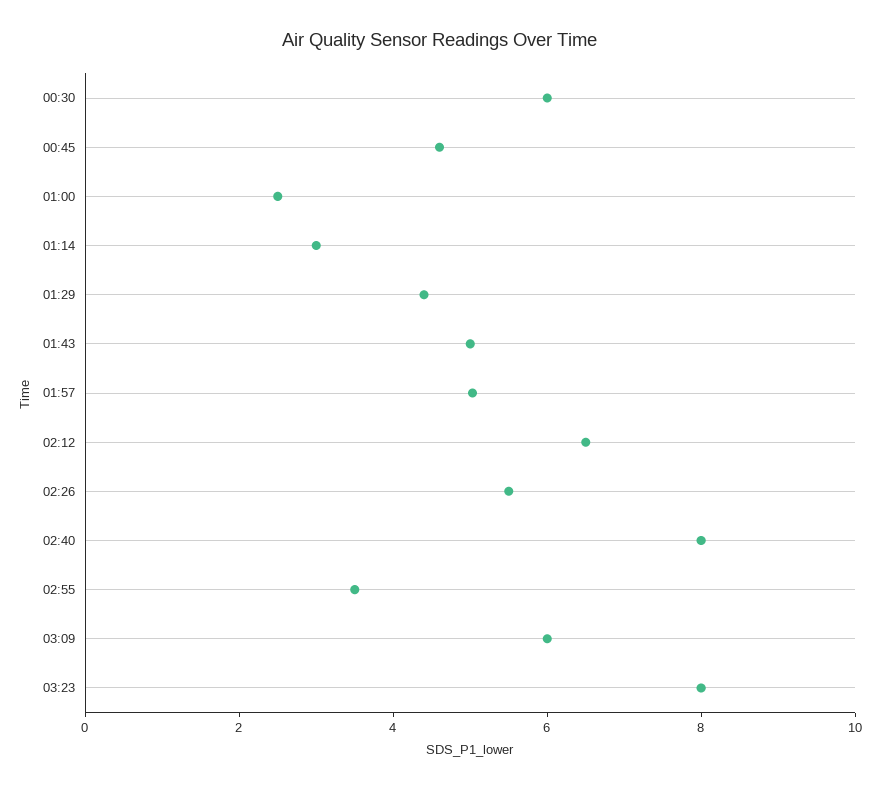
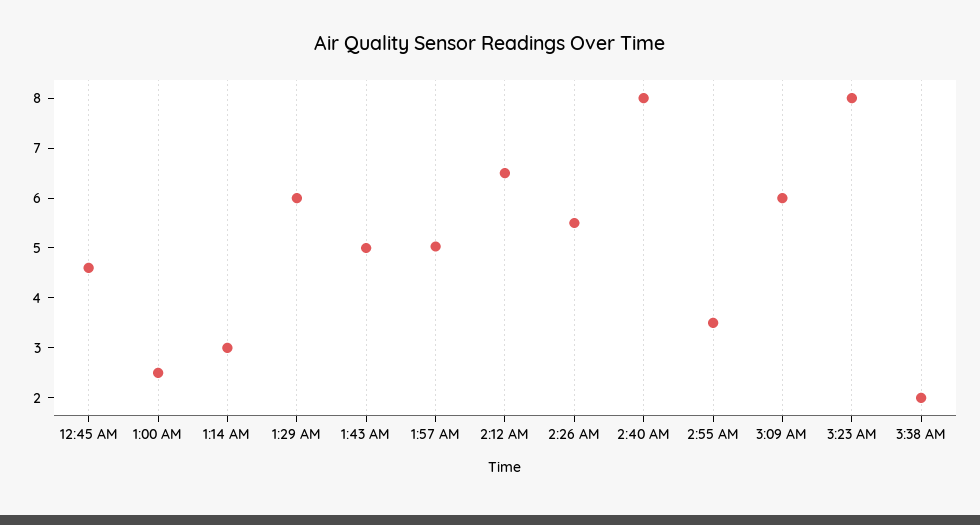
00:30: 6 -> none
01:29: 4.5 -> 6
3:38 AM: none -> 2

